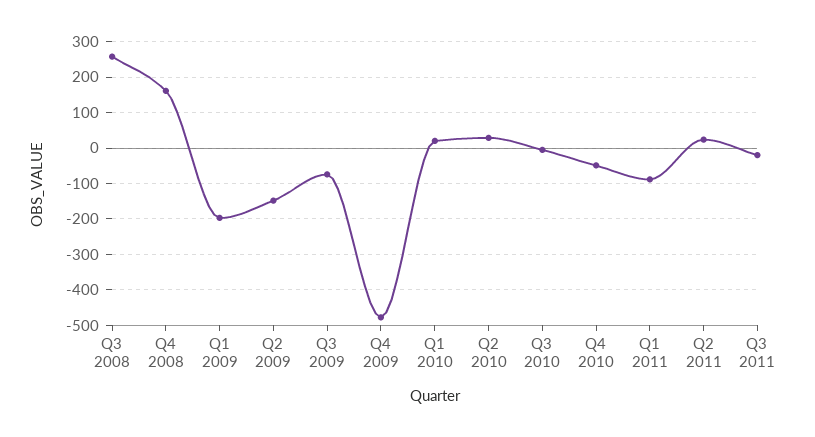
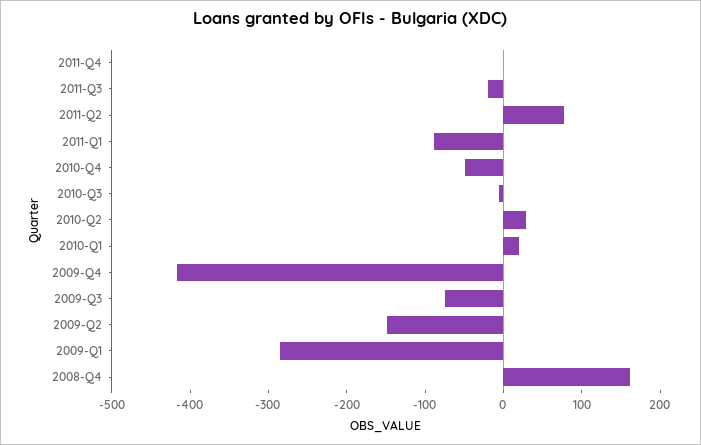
Q3 2008: 260 -> none
Q1 2009: -200 -> -280
Q4 2009: -480 -> -420
Q2 2011: 20 -> 80
2011-Q4: none -> 0

